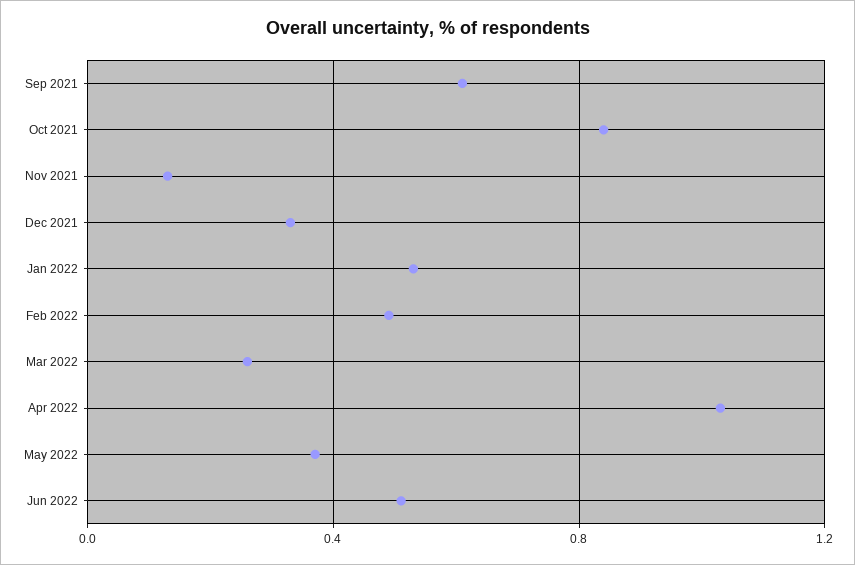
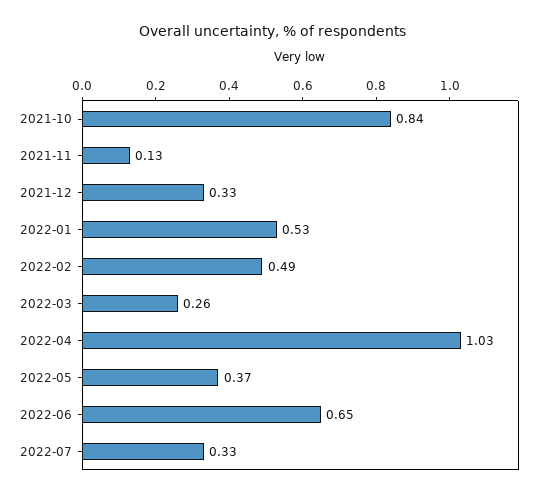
Sep 2021: 0.6 -> none
Jun 2022: 0.5 -> 0.65
2022-07: none -> 0.33

